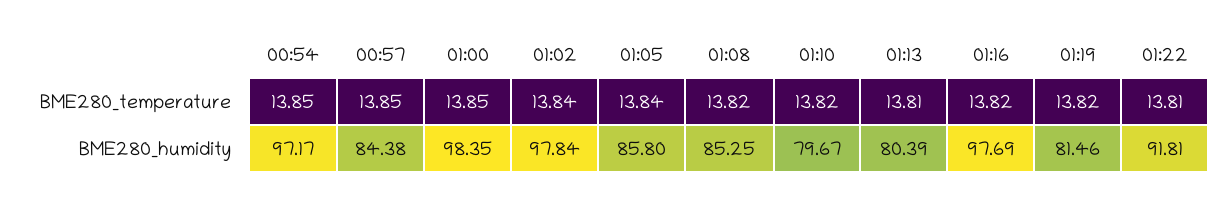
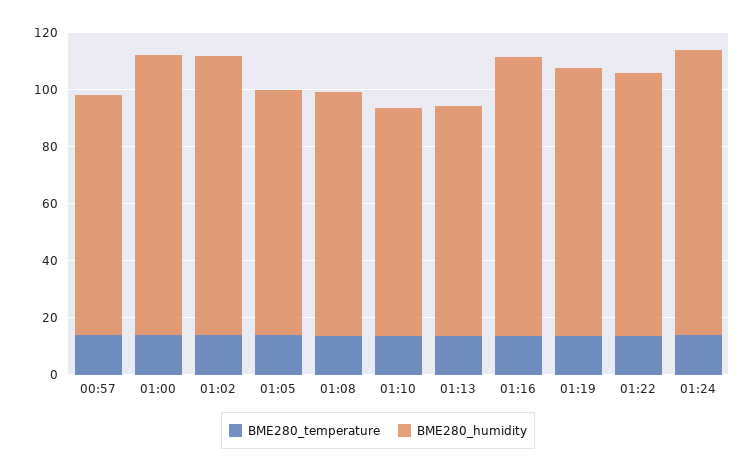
BME280_temperature, 00:54: 13.85 -> none
BME280_humidity, 00:54: 97.17 -> none
BME280_humidity, 01:19: 81.46 -> 95
BME280_temperature, 01:24: none -> 15
BME280_humidity, 01:24: none -> 100

